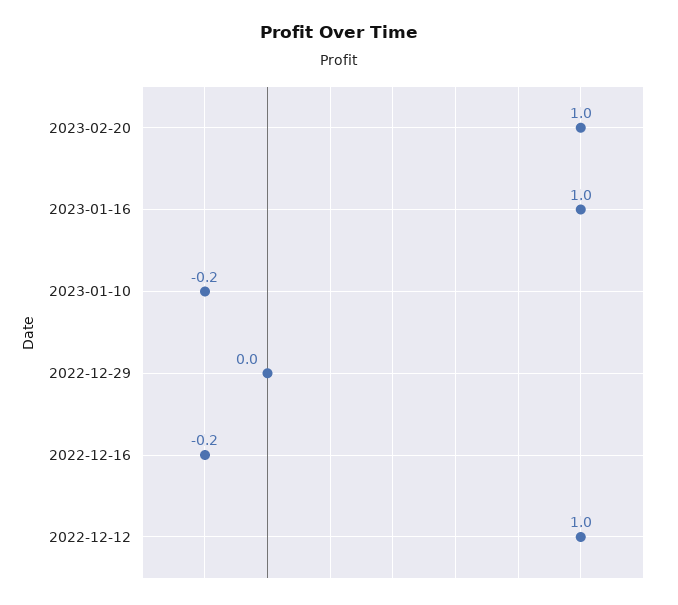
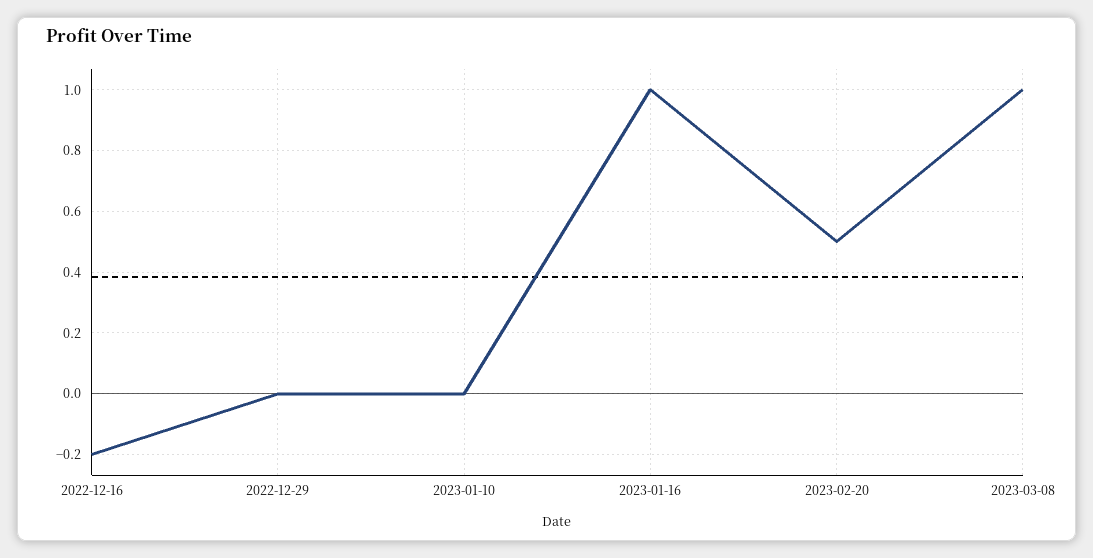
2023-02-20: 1 -> 0.5
2023-01-10: -0.2 -> 0
2022-12-12: 1 -> none
2023-03-08: none -> 1

